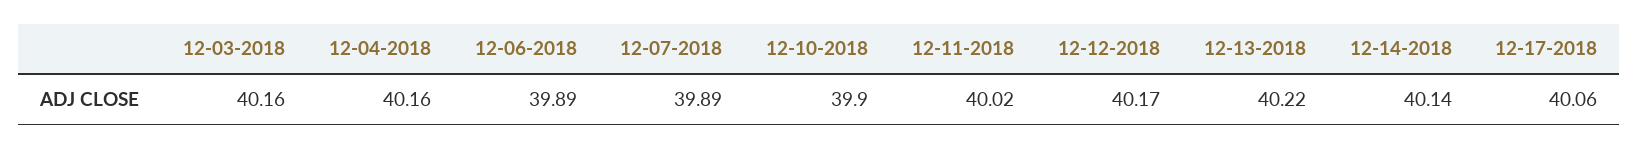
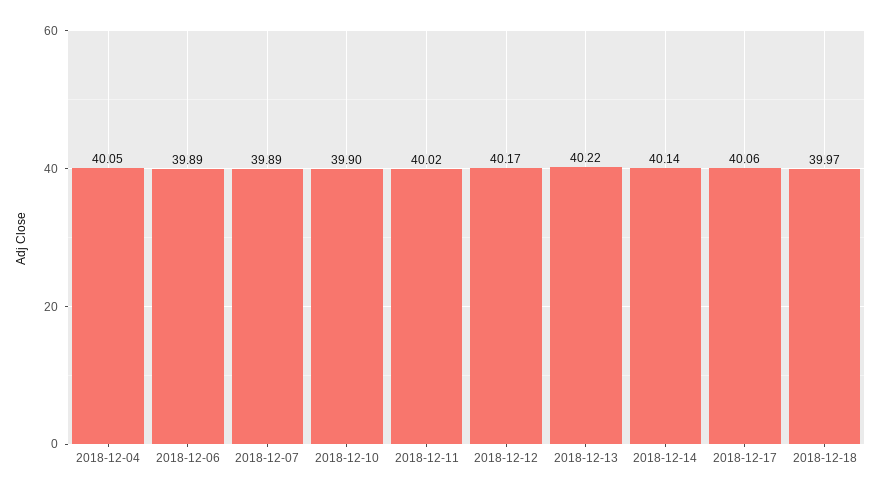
12-03-2018: 40.16 -> none
12-04-2018: 40.16 -> 40.05
2018-12-18: none -> 39.97

